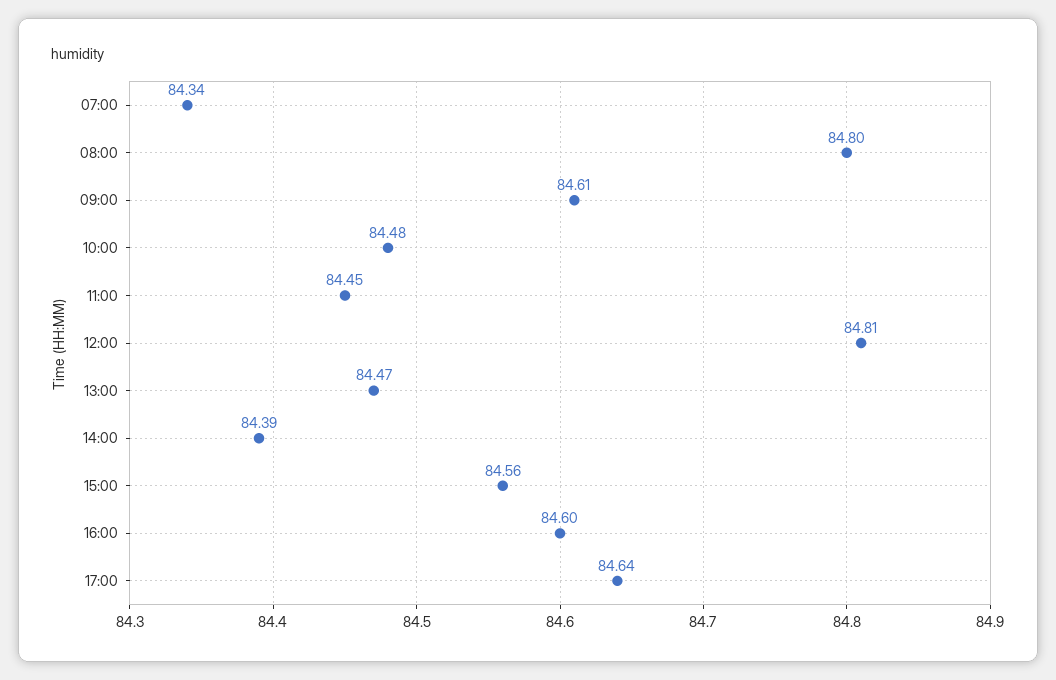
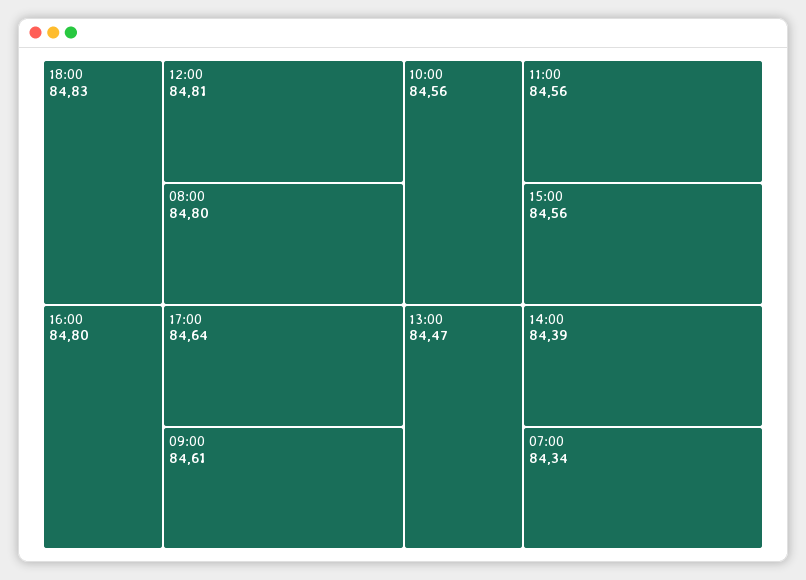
10:00: 84.48 -> 84.56
11:00: 84.45 -> 84.56
16:00: 84.6 -> 84.8
18:00: none -> 84.83

